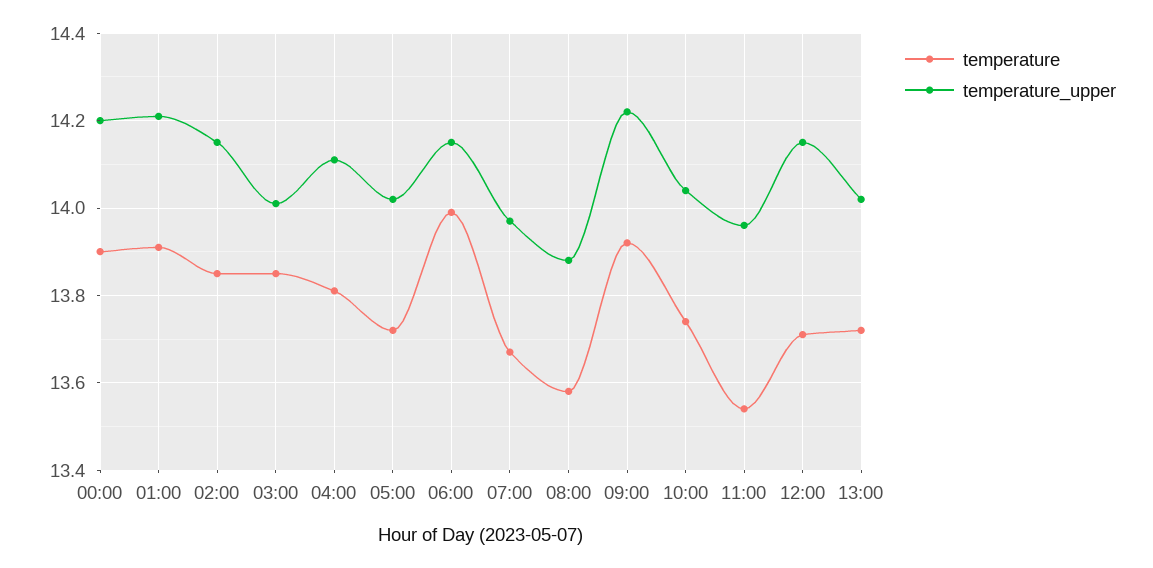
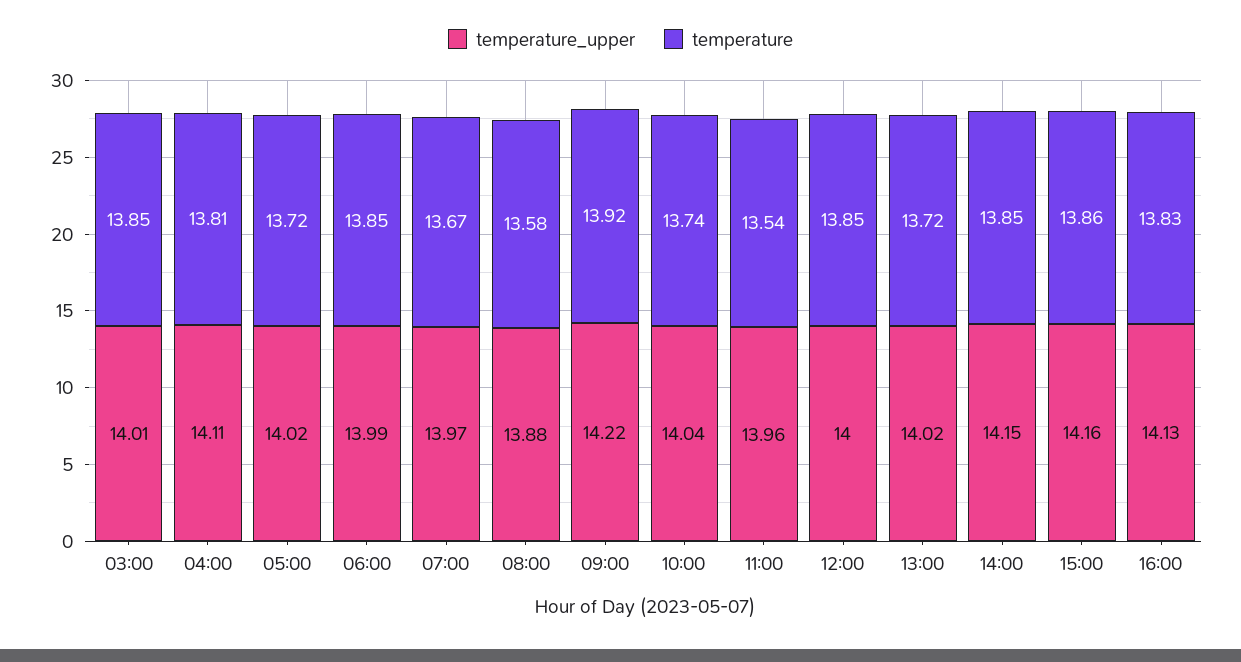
temperature, 00:00: 13.9 -> none
temperature_upper, 00:00: 14.2 -> none
temperature, 01:00: 13.9 -> none
temperature_upper, 01:00: 14.2 -> none
temperature, 02:00: 13.85 -> none
temperature_upper, 02:00: 14.15 -> none
temperature, 06:00: 14 -> 13.85
temperature_upper, 06:00: 14.15 -> 13.99
temperature, 12:00: 13.7 -> 13.85
temperature_upper, 12:00: 14.15 -> 14
temperature_upper, 14:00: none -> 14.15
temperature, 14:00: none -> 13.85
temperature_upper, 15:00: none -> 14.16
temperature, 15:00: none -> 13.86
temperature_upper, 16:00: none -> 14.13
temperature, 16:00: none -> 13.83

